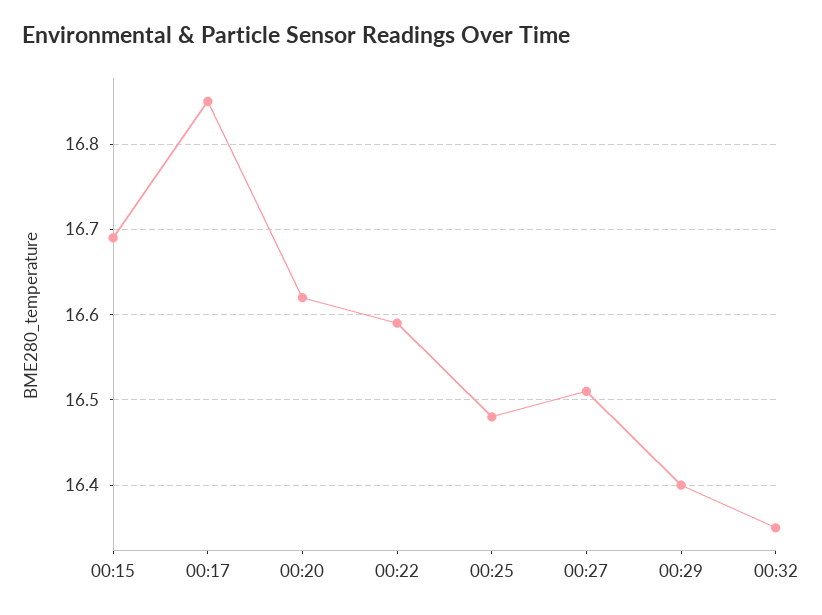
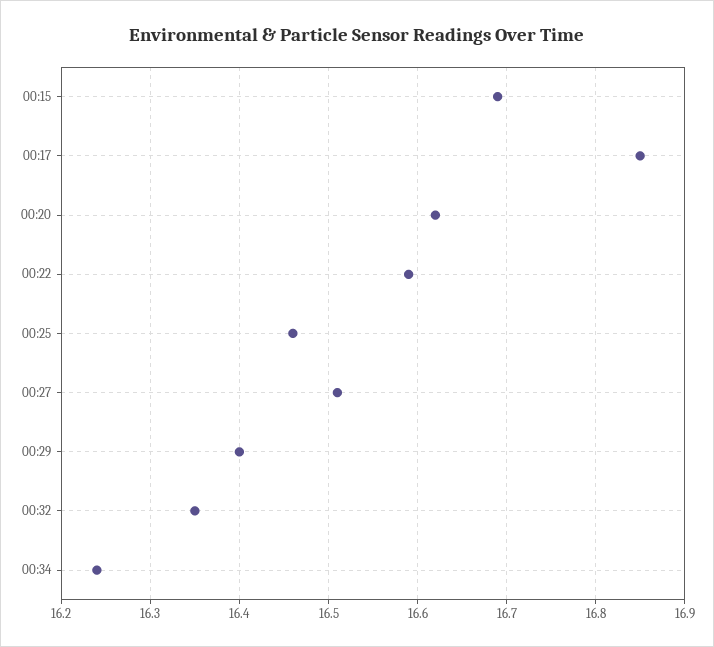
00:25: 16.48 -> 16.46
00:34: none -> 16.24

